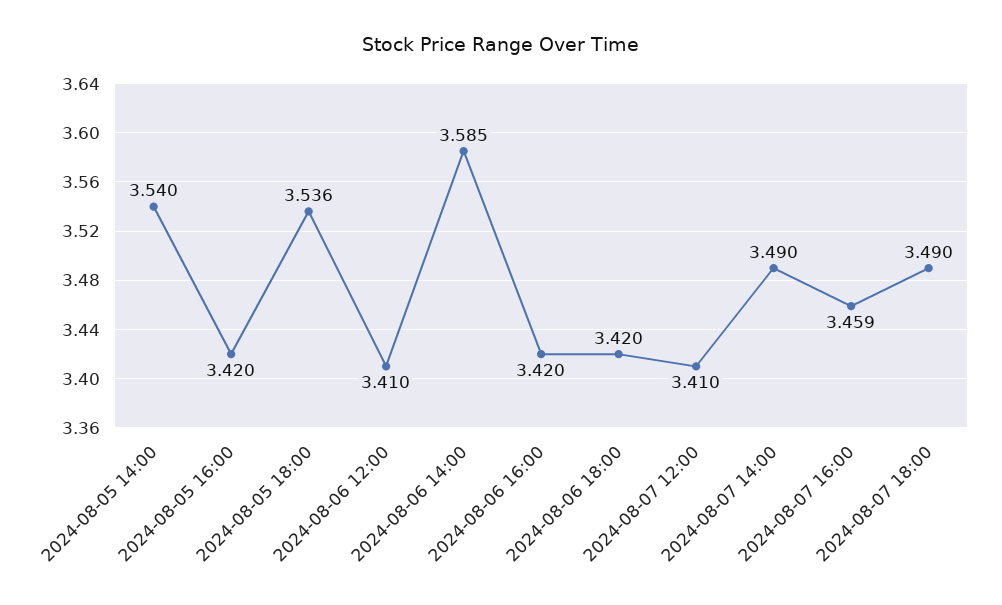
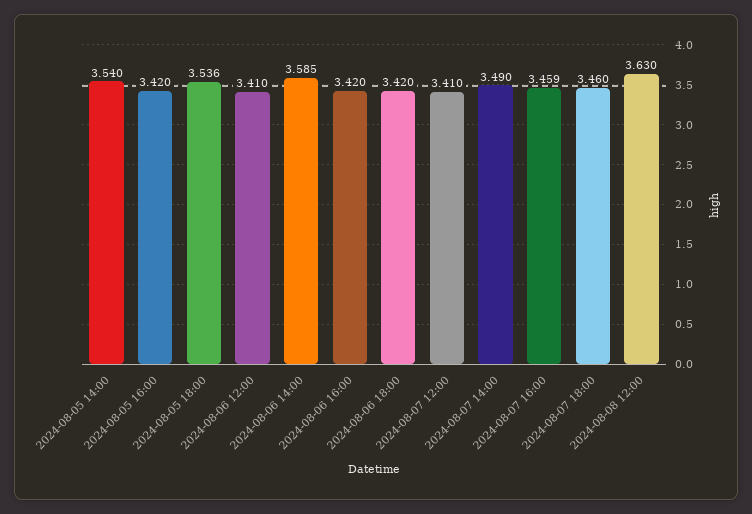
2024-08-07 18:00: 3.49 -> 3.46
2024-08-08 12:00: none -> 3.63

